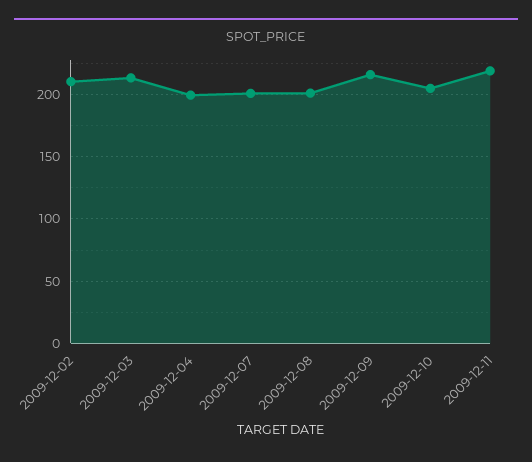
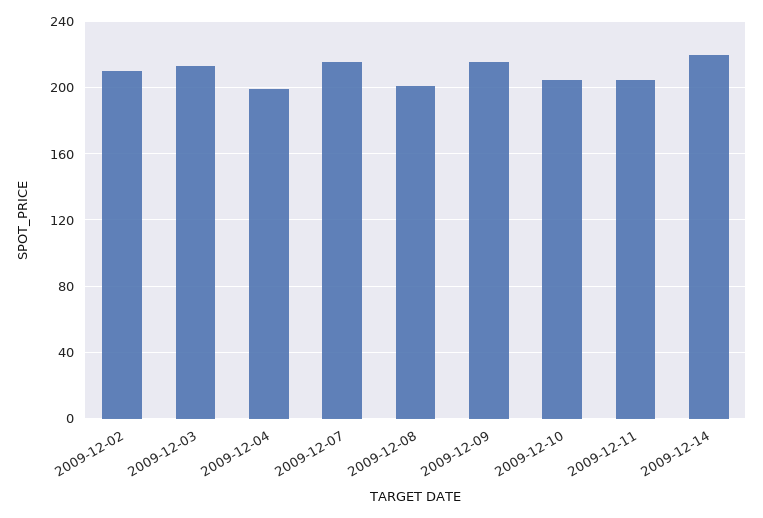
2009-12-07: 200 -> 215
2009-12-11: 220 -> 205
2009-12-14: none -> 220

